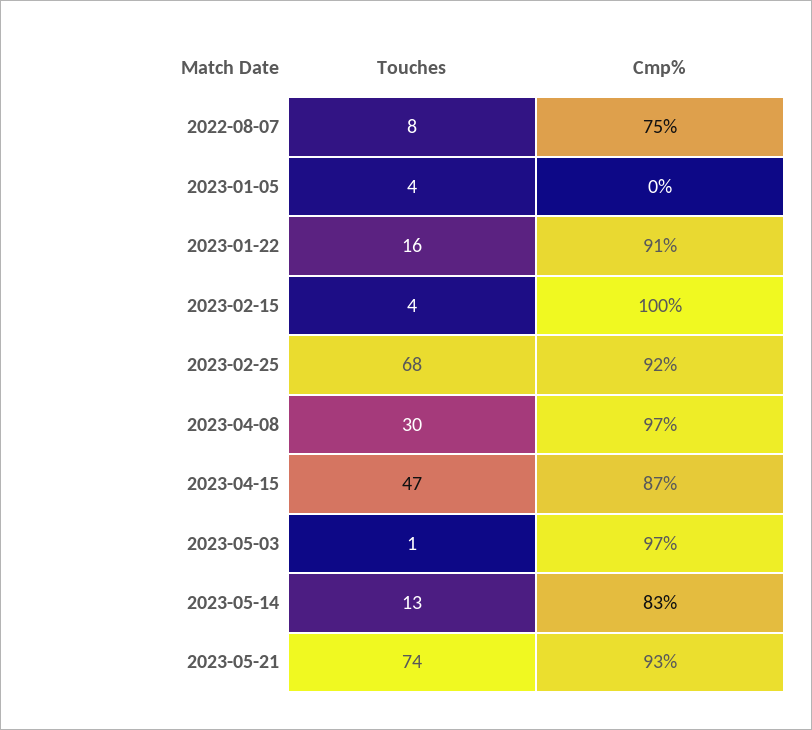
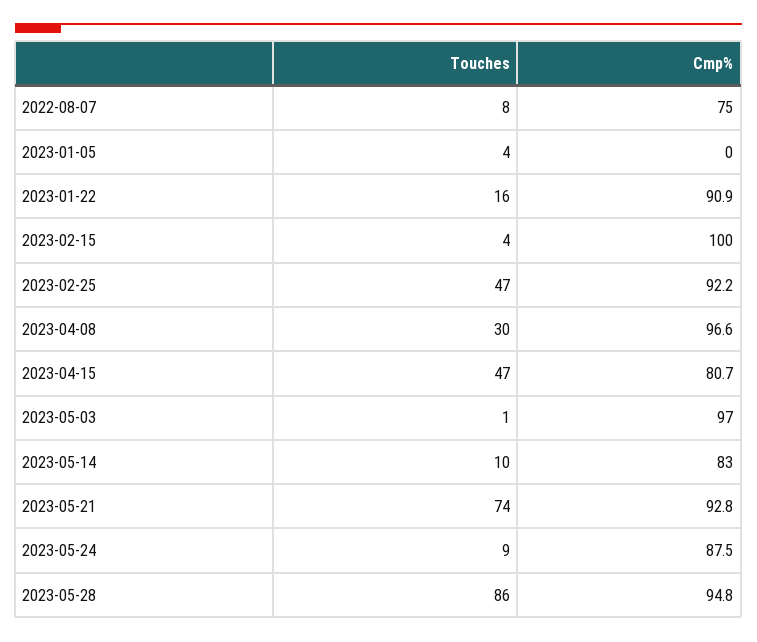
Touches, 2023-02-25: 68 -> 47
Cmp%, 2023-04-15: 87 -> 80.7
Touches, 2023-05-14: 13 -> 10
Touches, 2023-05-24: none -> 9
Cmp%, 2023-05-24: none -> 87.5
Touches, 2023-05-28: none -> 86
Cmp%, 2023-05-28: none -> 94.8

